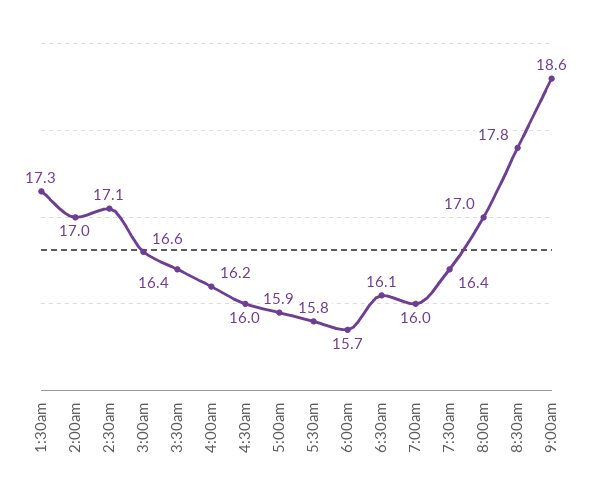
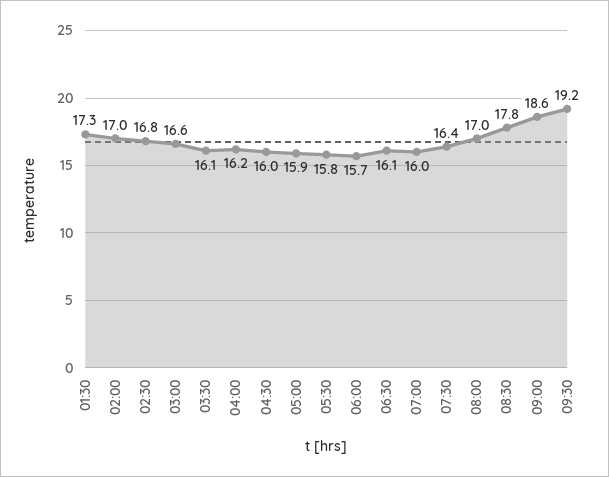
2:30am: 17.1 -> 16.8
3:30am: 16.4 -> 16.1
09:30: none -> 19.2

